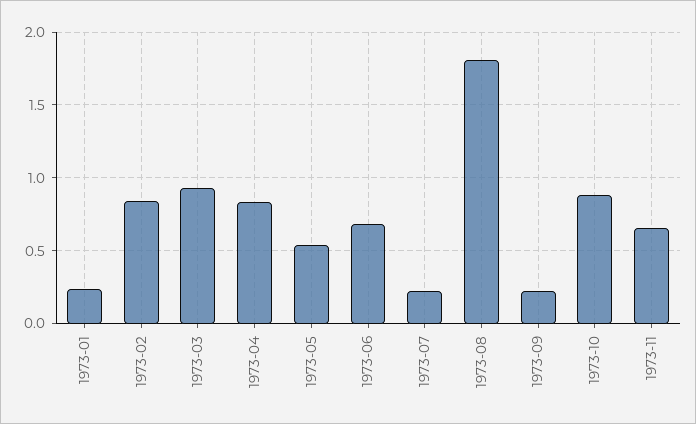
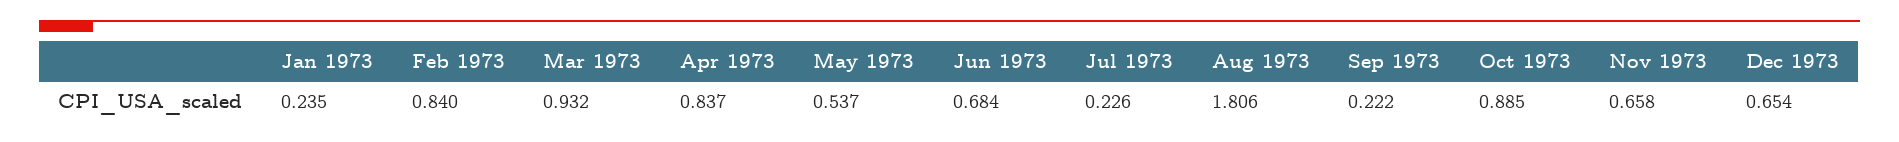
Dec 1973: none -> 0.654

